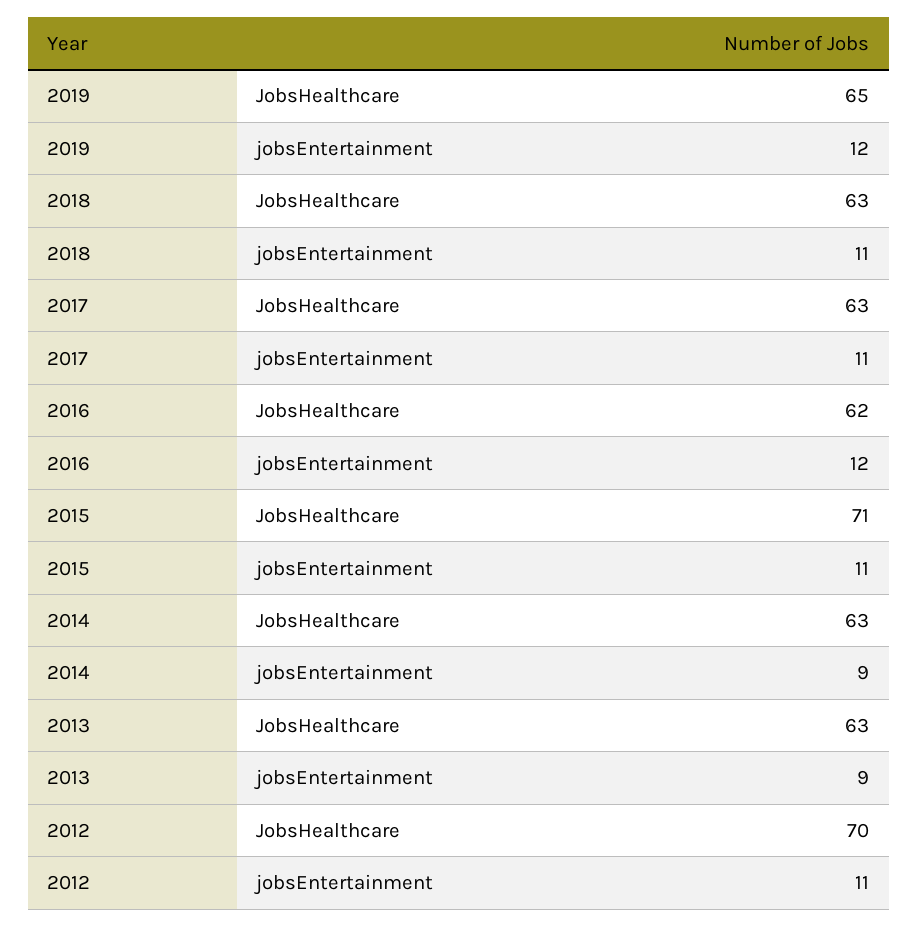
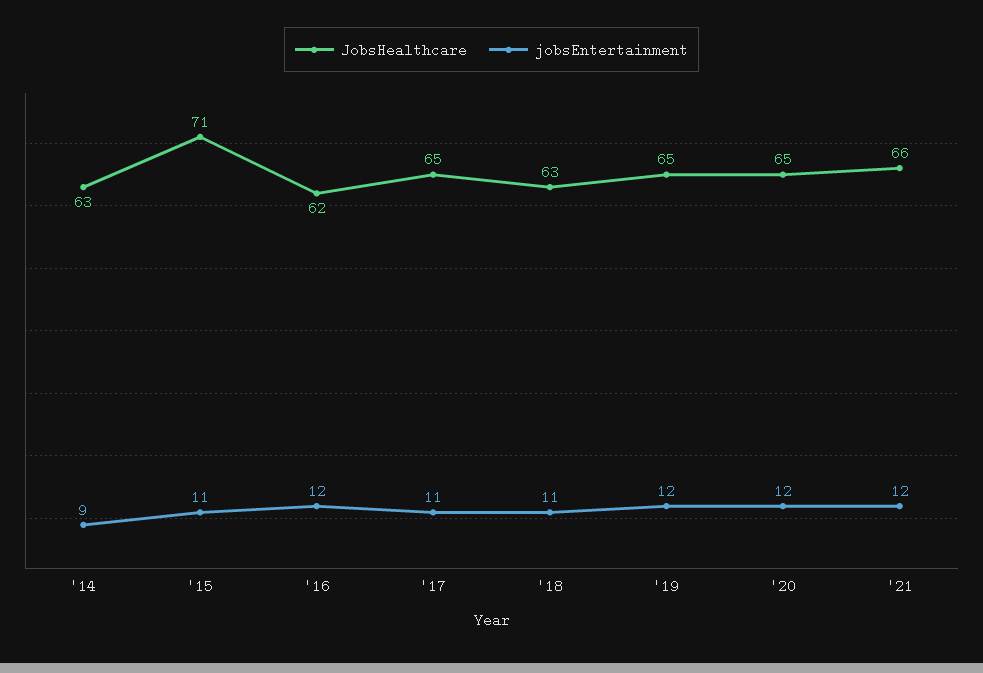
JobsHealthcare, 2017: 63 -> 65
JobsHealthcare, 2013: 63 -> none
jobsEntertainment, 2013: 9 -> none
JobsHealthcare, 2012: 70 -> none
jobsEntertainment, 2012: 11 -> none
JobsHealthcare, '20: none -> 65
jobsEntertainment, '20: none -> 12
JobsHealthcare, '21: none -> 66
jobsEntertainment, '21: none -> 12

